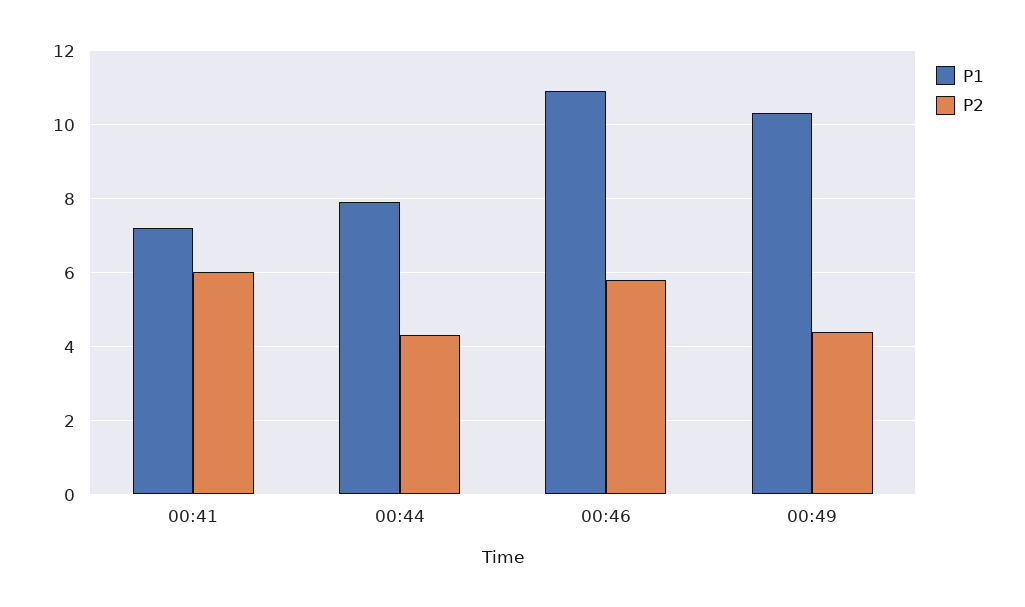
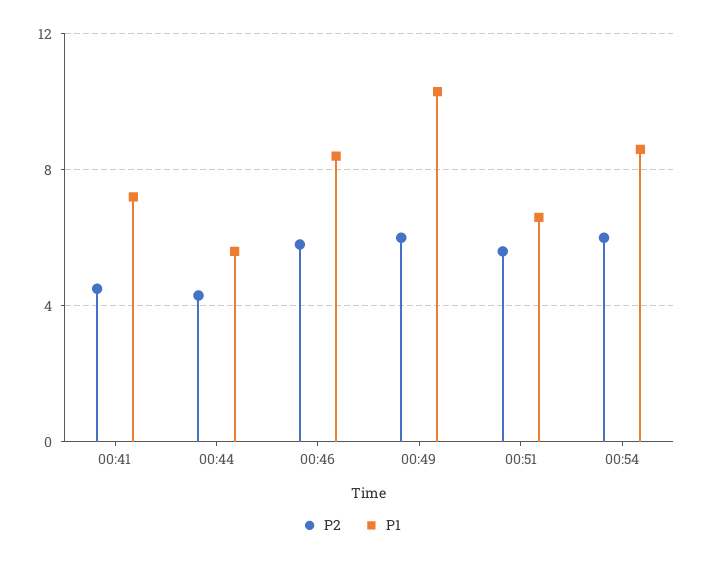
P2, 00:41: 6 -> 4.5
P1, 00:44: 8 -> 5.5
P1, 00:46: 11 -> 8.5
P2, 00:49: 4.5 -> 6
P2, 00:51: none -> 5.5
P1, 00:51: none -> 6.5
P2, 00:54: none -> 6
P1, 00:54: none -> 8.5

